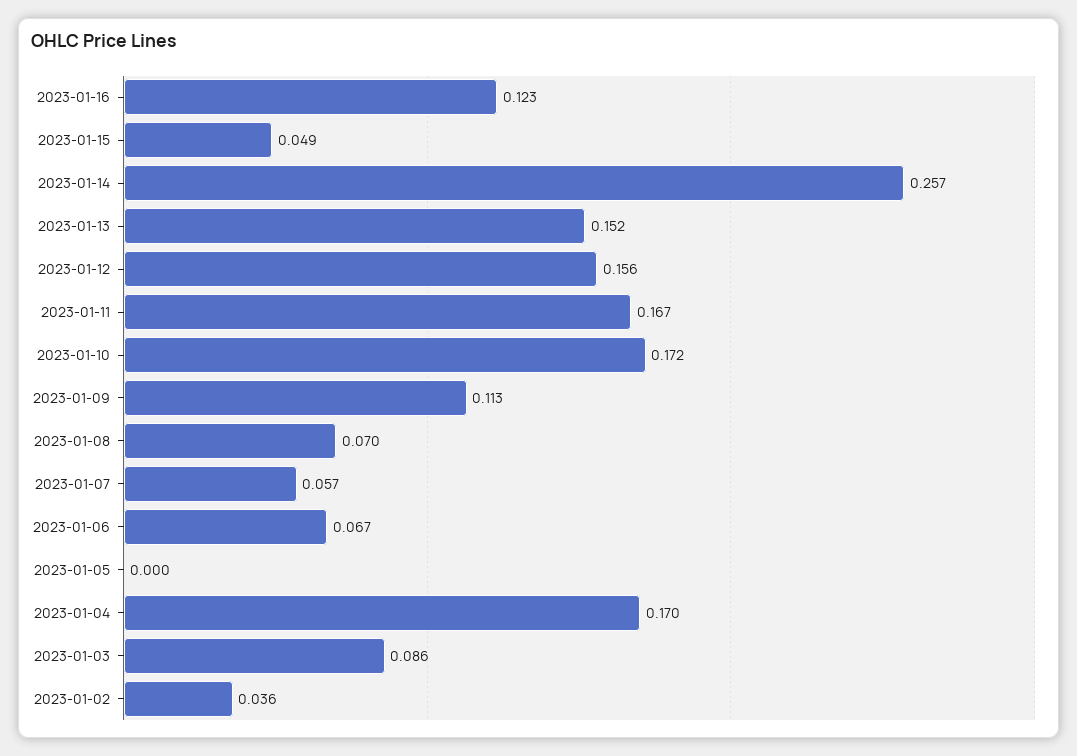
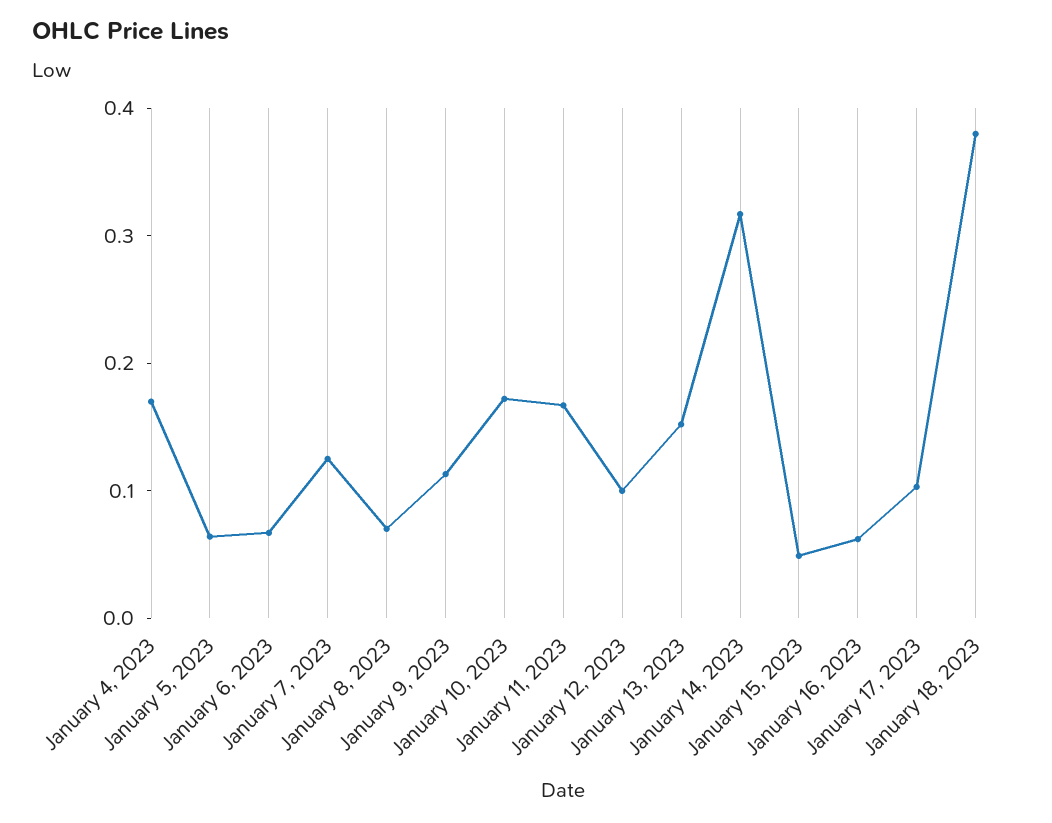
2023-01-16: 0.123 -> 0.06
2023-01-14: 0.257 -> 0.32
2023-01-12: 0.156 -> 0.1
2023-01-07: 0.057 -> 0.12
2023-01-05: 0 -> 0.06
2023-01-03: 0.086 -> none
2023-01-02: 0.036 -> none
January 17, 2023: none -> 0.1
January 18, 2023: none -> 0.38

